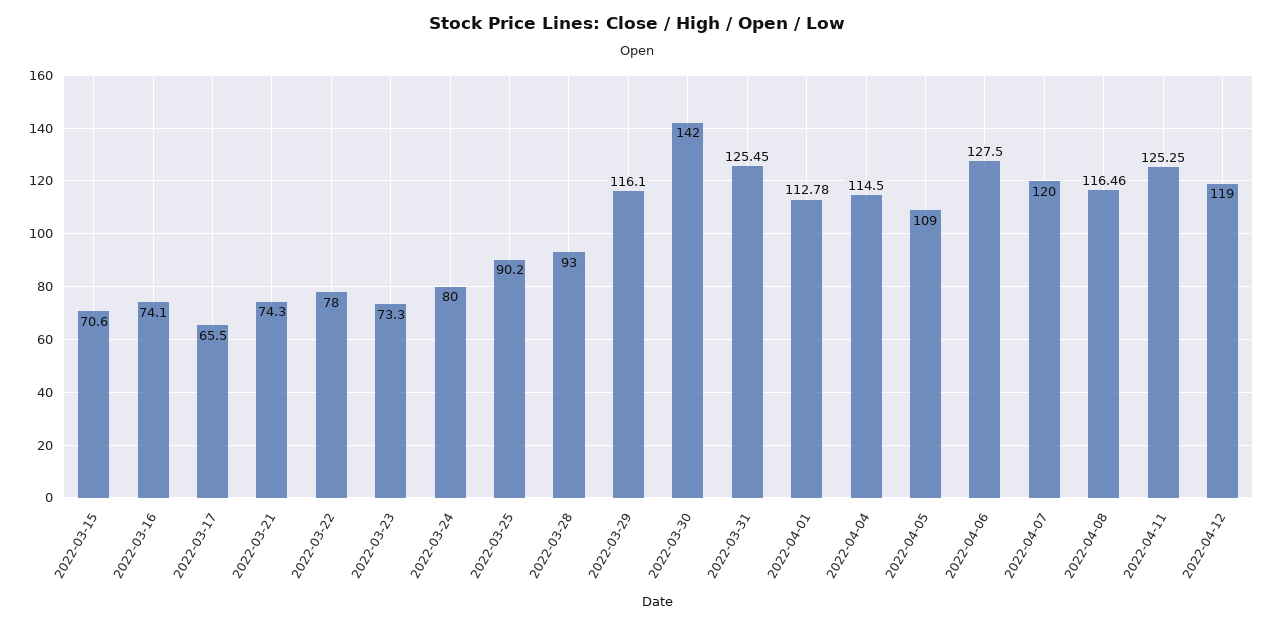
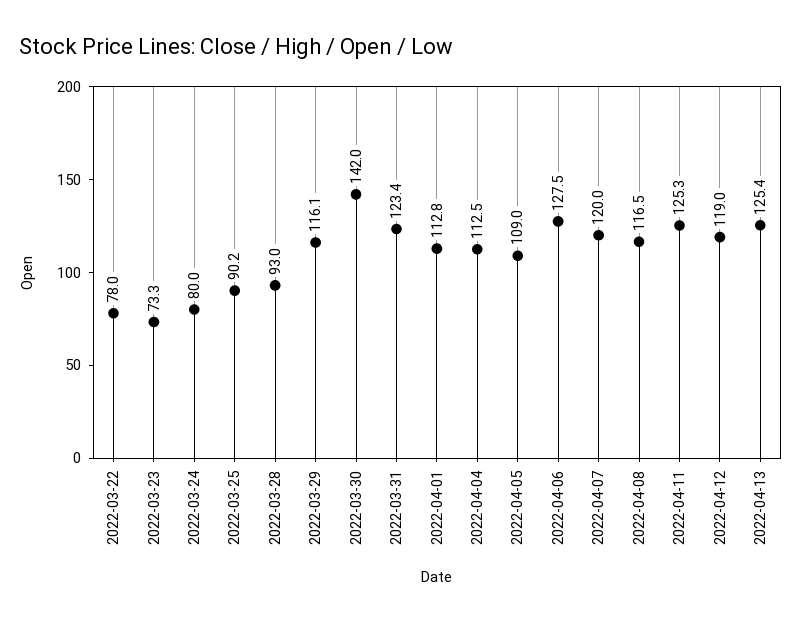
2022-03-15: 70.6 -> none
2022-03-16: 74.1 -> none
2022-03-17: 65.5 -> none
2022-03-21: 74.3 -> none
2022-03-31: 125.45 -> 123.4
2022-04-04: 114.5 -> 112.5
2022-04-13: none -> 125.4

